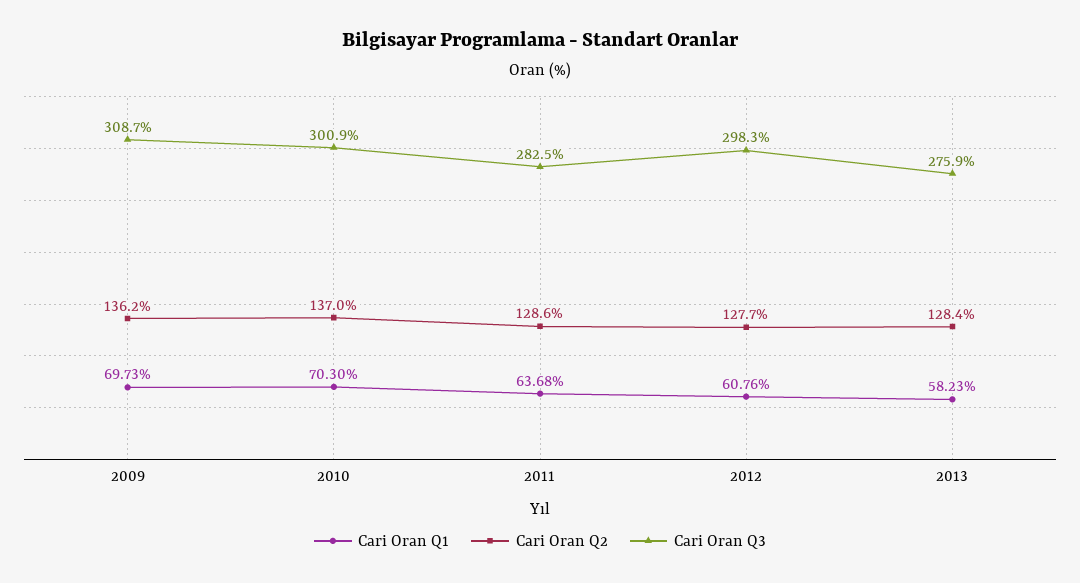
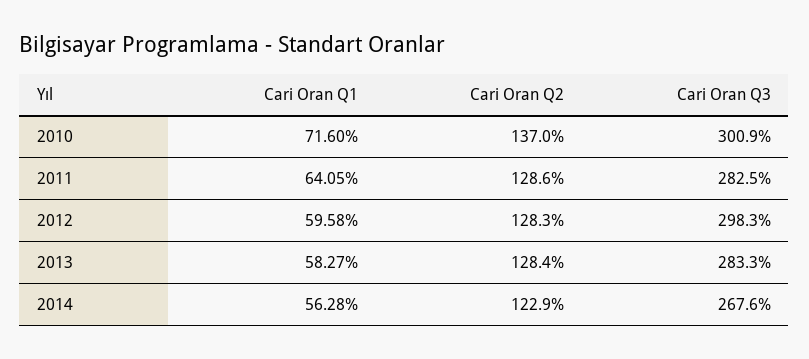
Cari Oran Q1, 2009: 69.73 -> none
Cari Oran Q2, 2009: 136.2 -> none
Cari Oran Q3, 2009: 308.7 -> none
Cari Oran Q1, 2010: 70.3 -> 71.6
Cari Oran Q1, 2011: 63.68 -> 64.05
Cari Oran Q1, 2012: 60.76 -> 59.58
Cari Oran Q2, 2012: 127.7 -> 128.3
Cari Oran Q1, 2013: 58.23 -> 58.27
Cari Oran Q3, 2013: 275.9 -> 283.3
Cari Oran Q1, 2014: none -> 56.28
Cari Oran Q2, 2014: none -> 122.9
Cari Oran Q3, 2014: none -> 267.6

